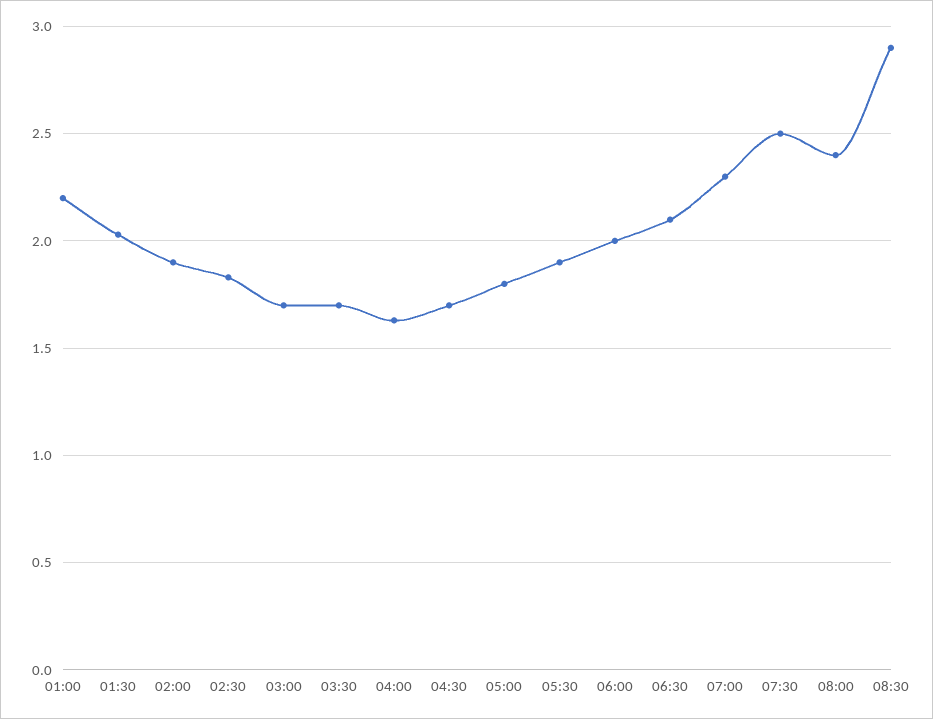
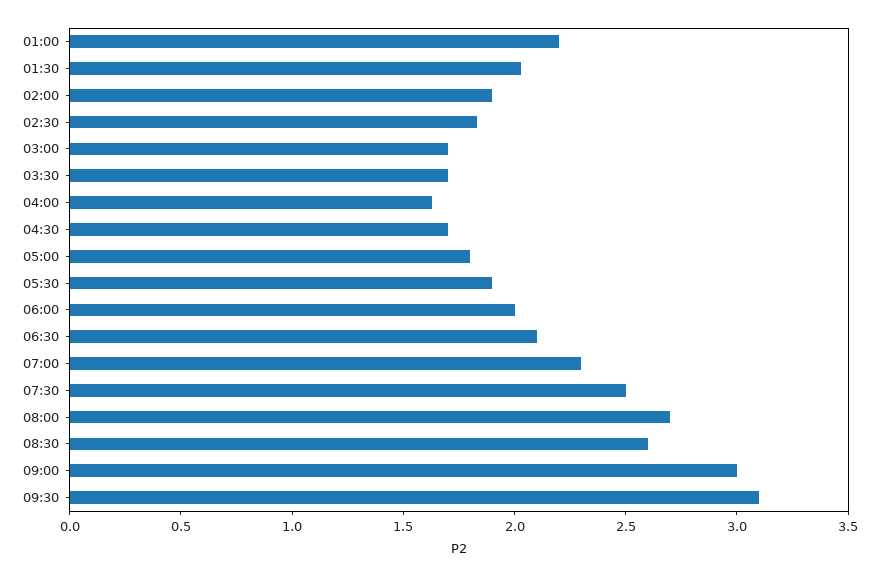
08:00: 2.4 -> 2.7
08:30: 2.9 -> 2.6
09:00: none -> 3
09:30: none -> 3.1

